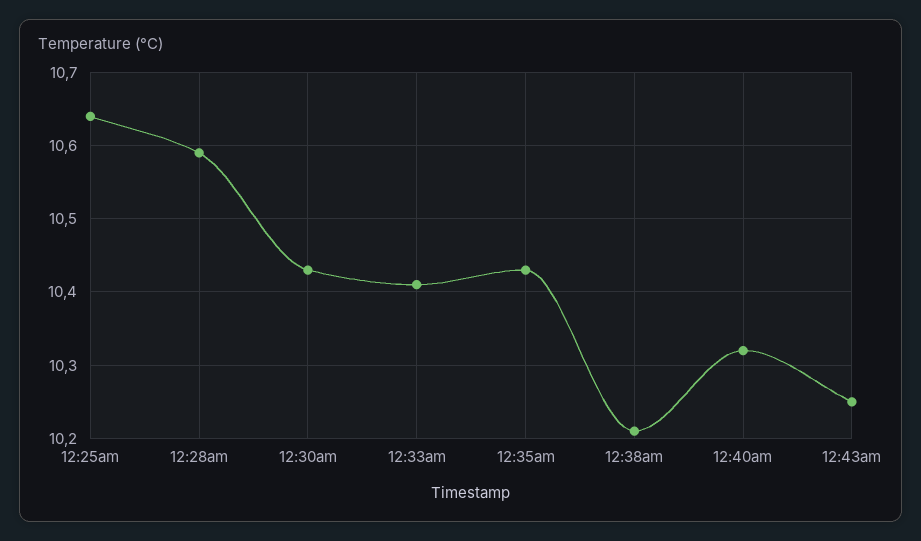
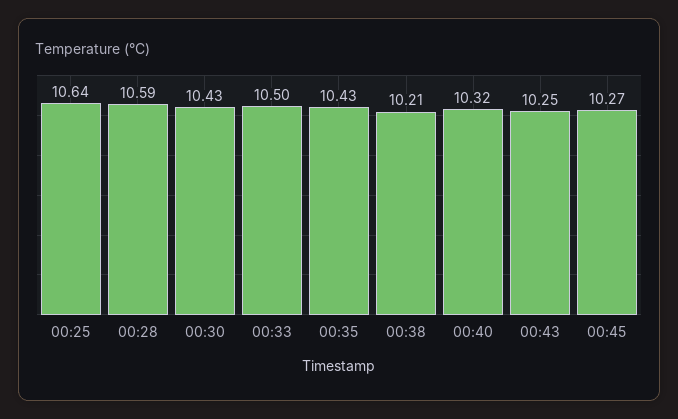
12:33am: 10.41 -> 10.5
00:45: none -> 10.27

